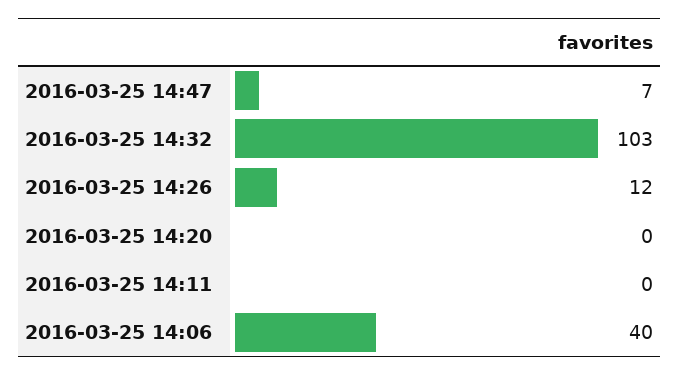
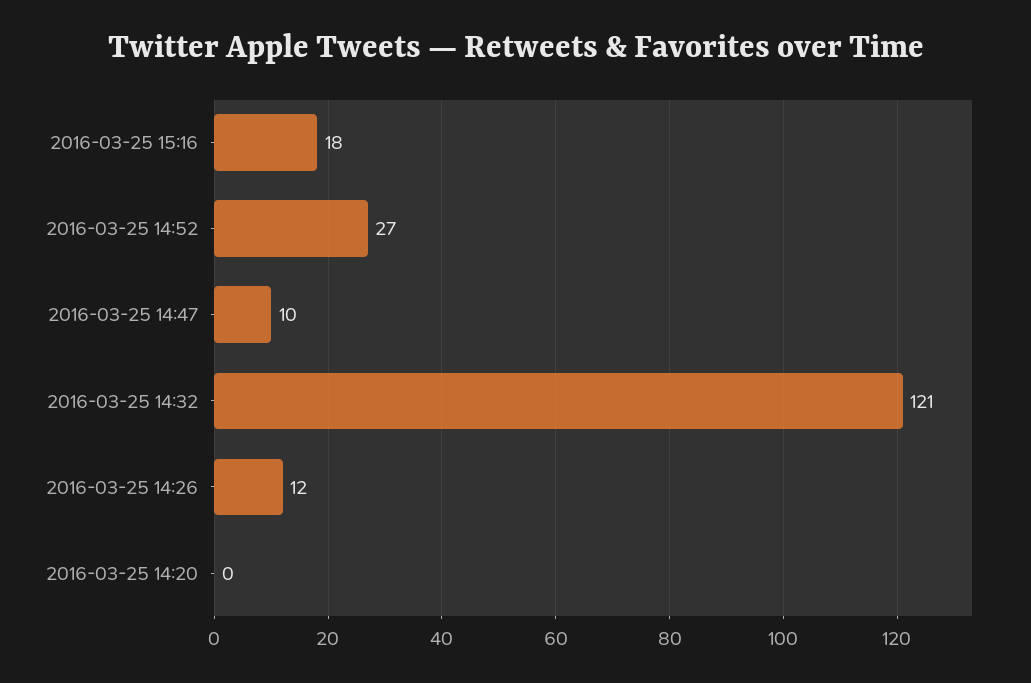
2016-03-25 14:47: 7 -> 10
2016-03-25 14:32: 103 -> 121
2016-03-25 14:11: 0 -> none
2016-03-25 14:06: 40 -> none
2016-03-25 15:16: none -> 18
2016-03-25 14:52: none -> 27

